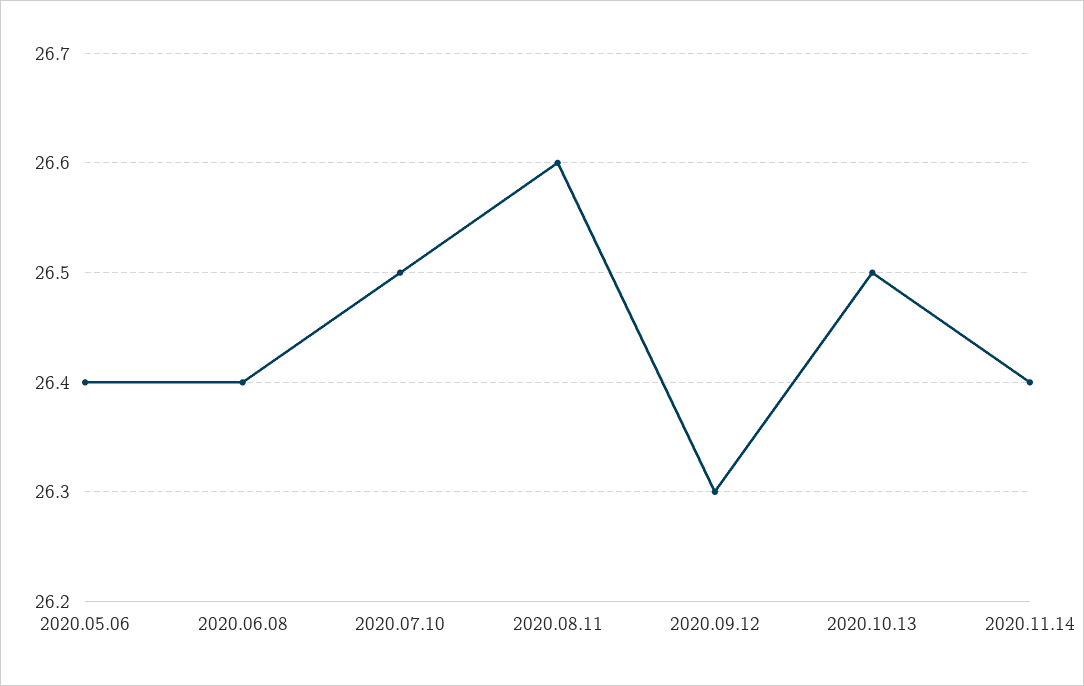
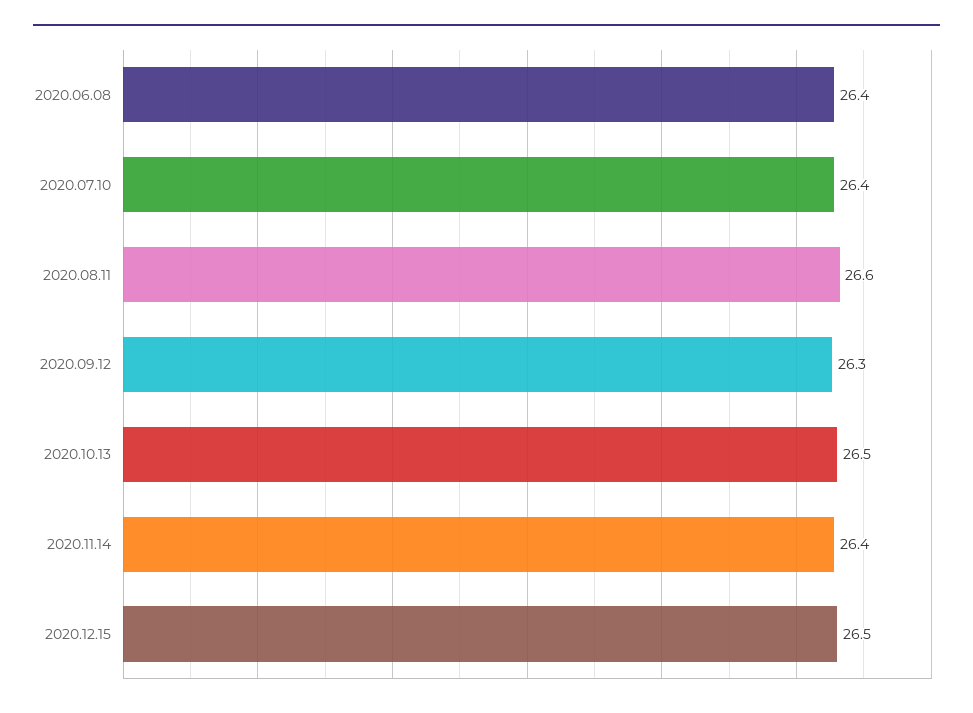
2020.05.06: 26.4 -> none
2020.07.10: 26.5 -> 26.4
2020.12.15: none -> 26.5

